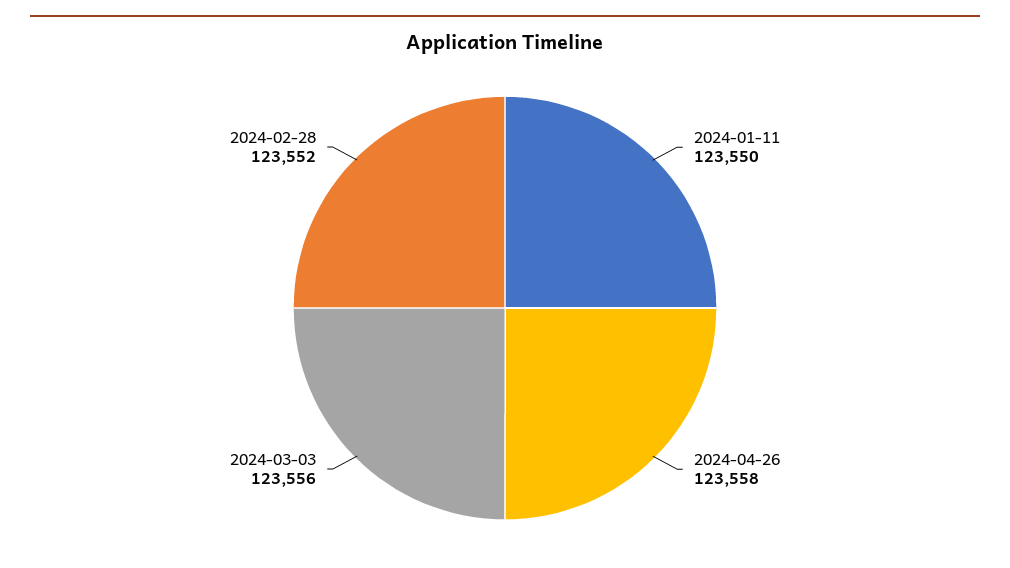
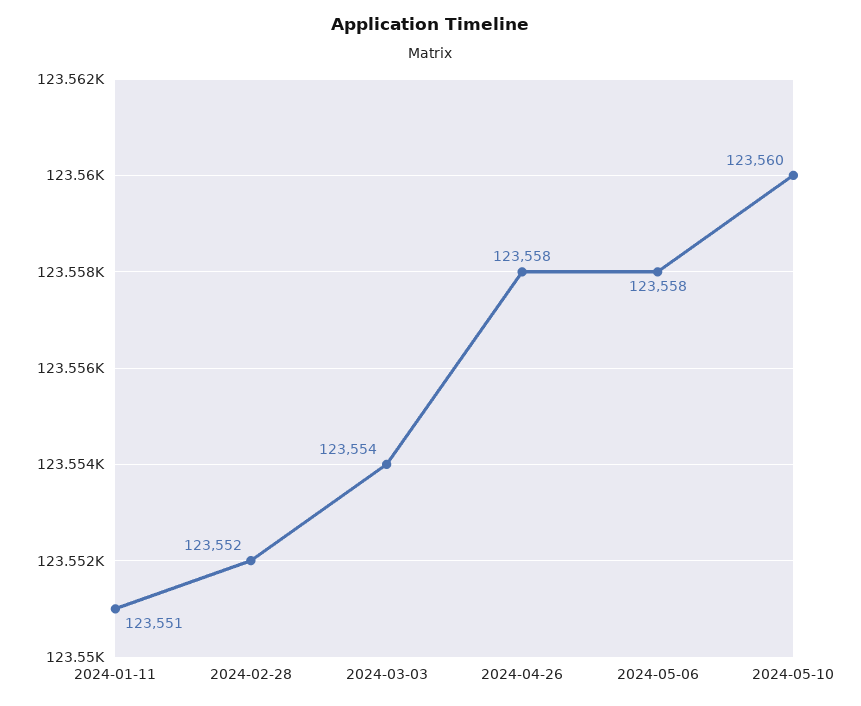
2024-01-11: 123550 -> 123551
2024-03-03: 123556 -> 123554
2024-05-06: none -> 123558
2024-05-10: none -> 123560

